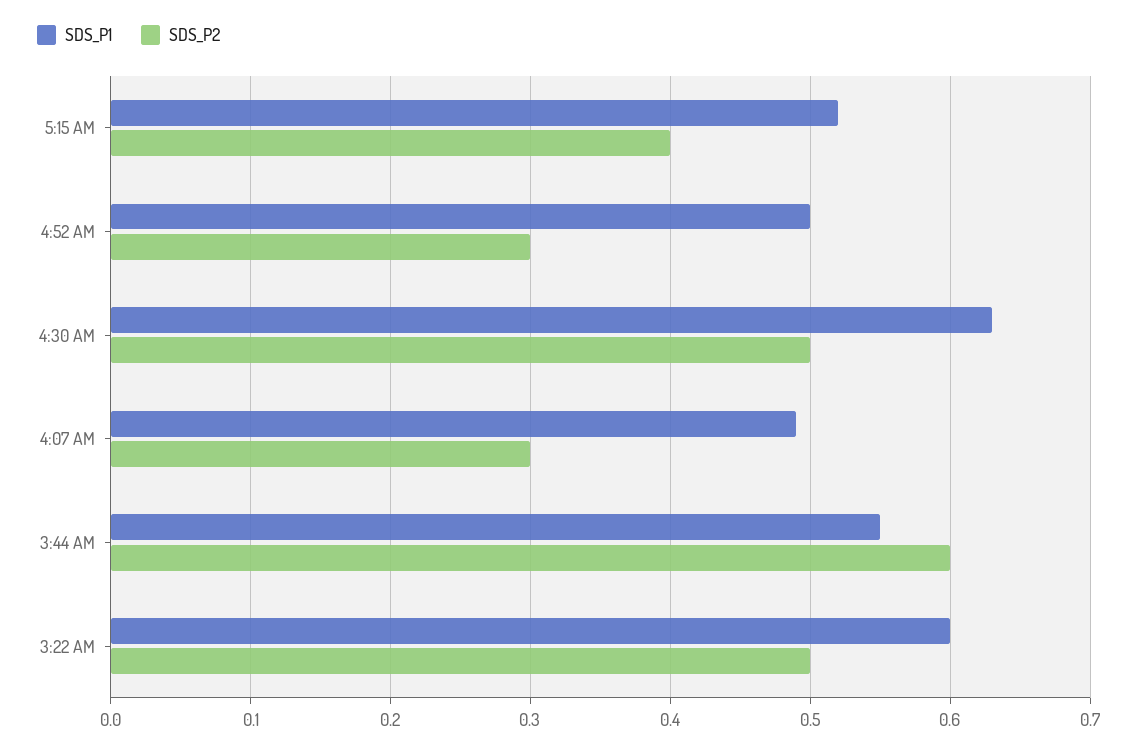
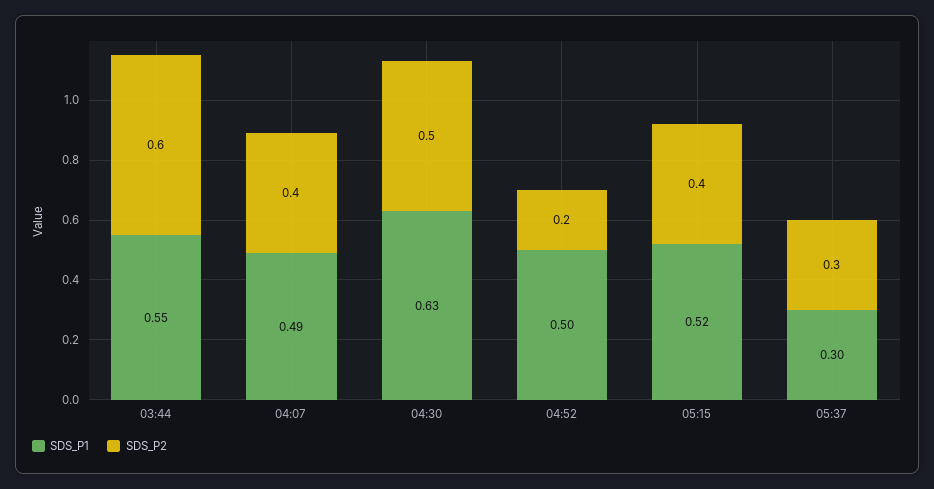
SDS_P2, 4:52 AM: 0.3 -> 0.2
SDS_P2, 4:07 AM: 0.3 -> 0.4
SDS_P1, 3:22 AM: 0.6 -> none
SDS_P2, 3:22 AM: 0.5 -> none
SDS_P1, 05:37: none -> 0.3
SDS_P2, 05:37: none -> 0.3

